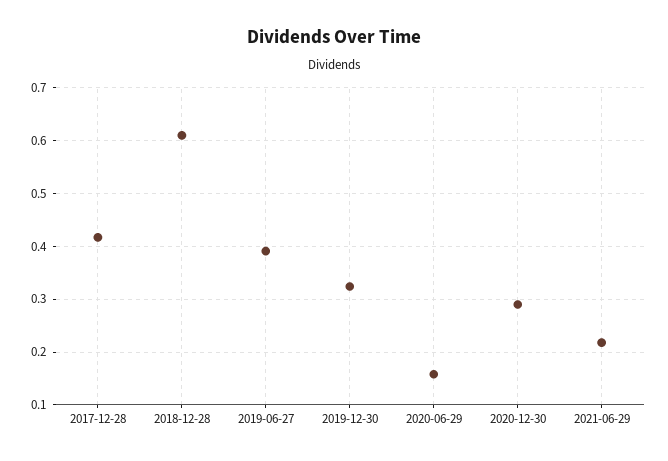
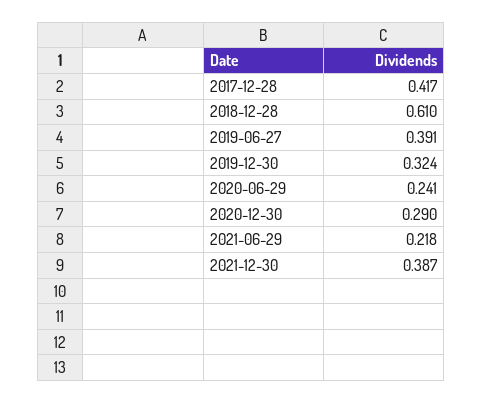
2020-06-29: 0.16 -> 0.241
2021-12-30: none -> 0.387

